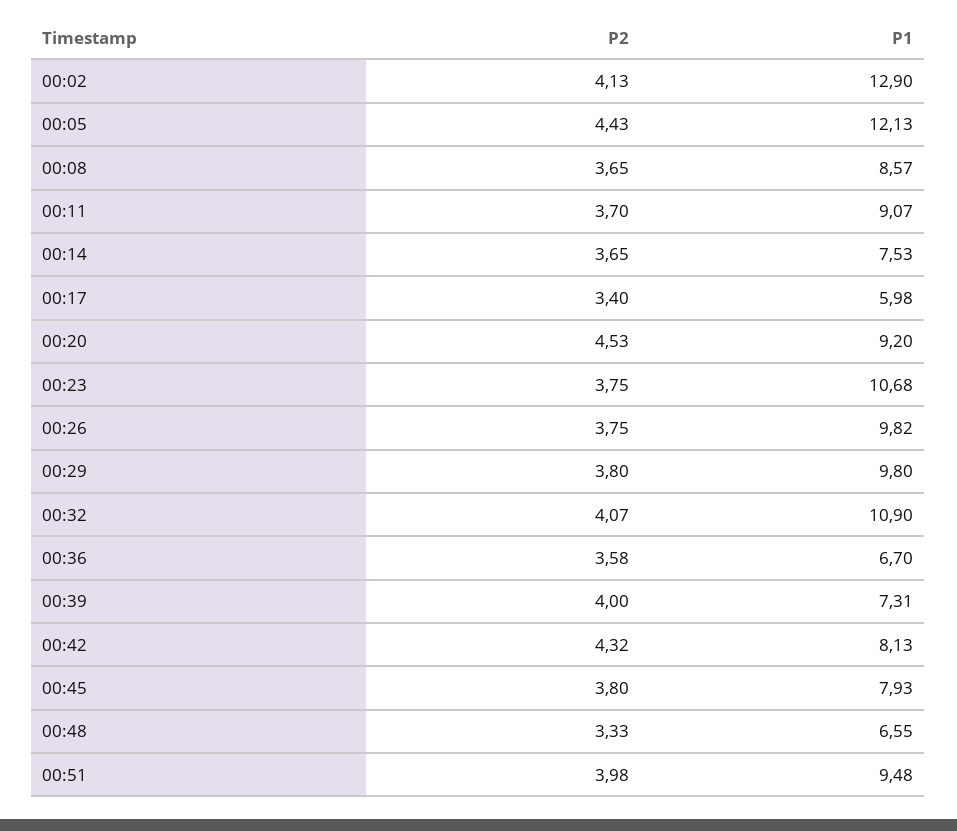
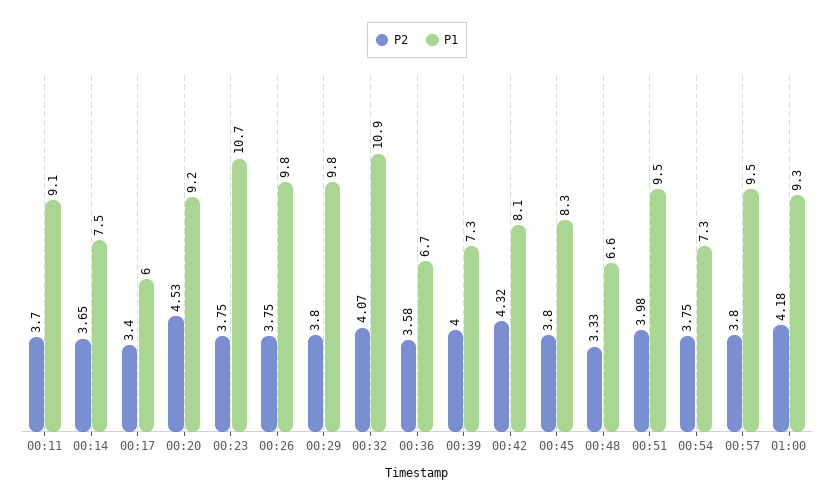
P2, 00:02: 4.13 -> none
P1, 00:02: 12.9 -> none
P2, 00:05: 4.43 -> none
P1, 00:05: 12.13 -> none
P2, 00:08: 3.65 -> none
P1, 00:08: 8.57 -> none
P1, 00:45: 7.93 -> 8.3
P2, 00:54: none -> 3.75
P1, 00:54: none -> 7.3
P2, 00:57: none -> 3.8
P1, 00:57: none -> 9.5
P2, 01:00: none -> 4.18
P1, 01:00: none -> 9.3

